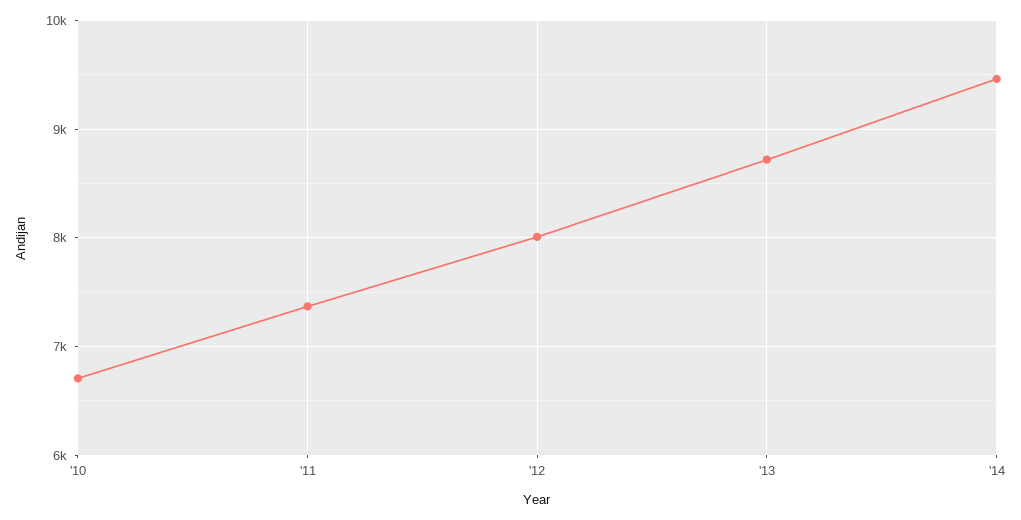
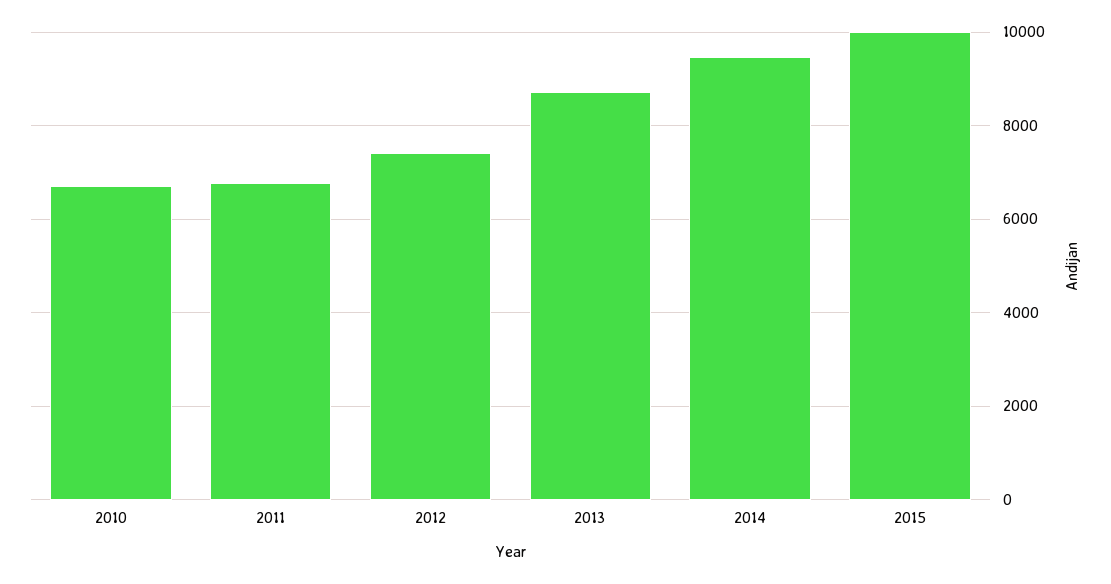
'11: 7400 -> 6800
'12: 8000 -> 7400
2015: none -> 10000

